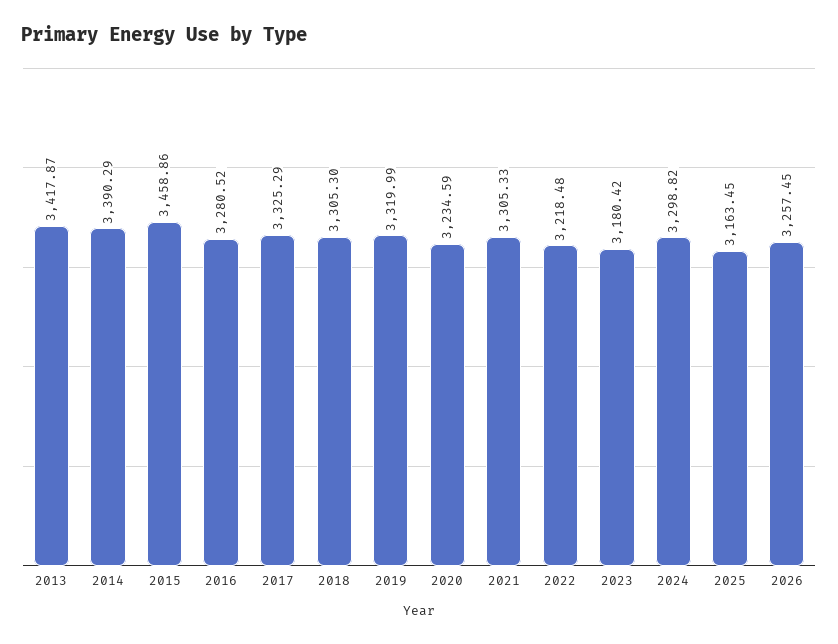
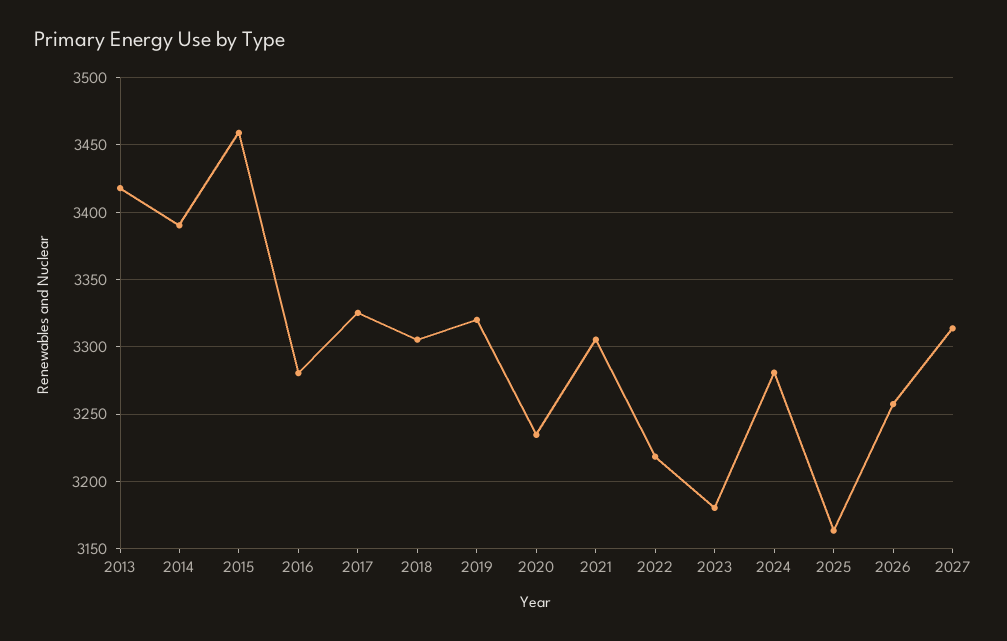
2024: 3298.82 -> 3280
2027: none -> 3315

